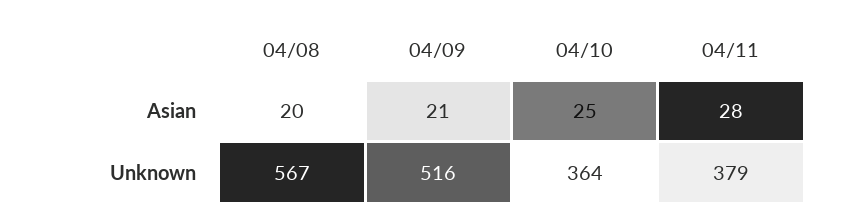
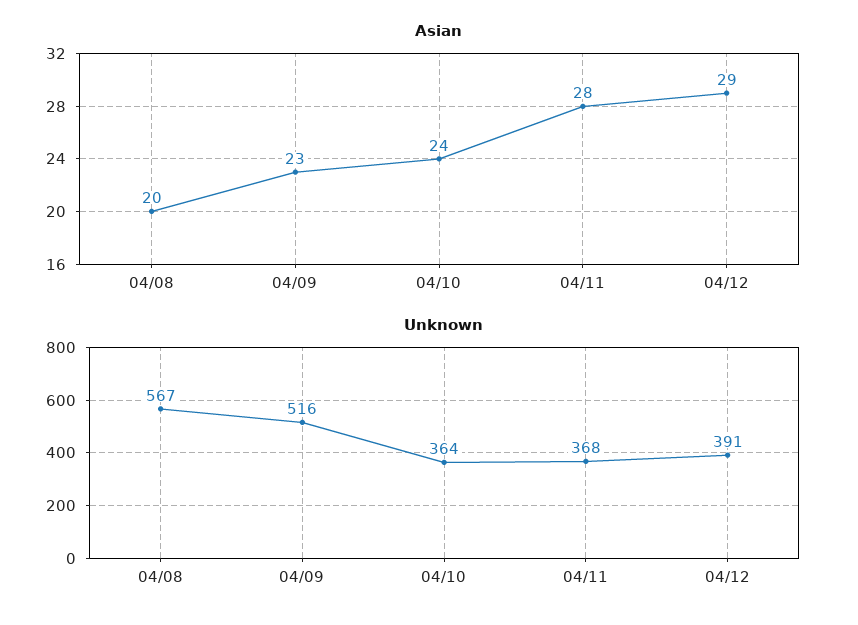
Asian, 04/09: 21 -> 23
Asian, 04/10: 25 -> 24
Unknown, 04/11: 379 -> 368
Asian, 04/12: none -> 29
Unknown, 04/12: none -> 391

